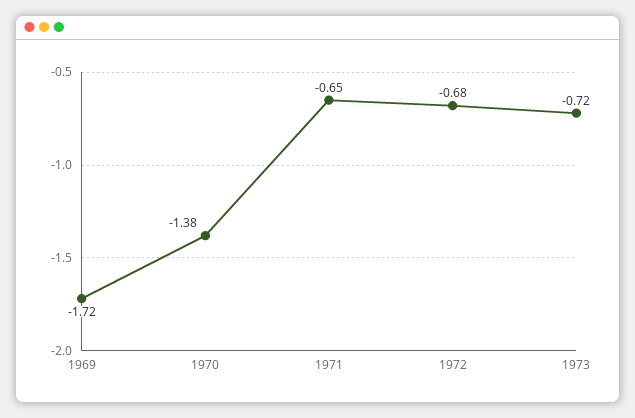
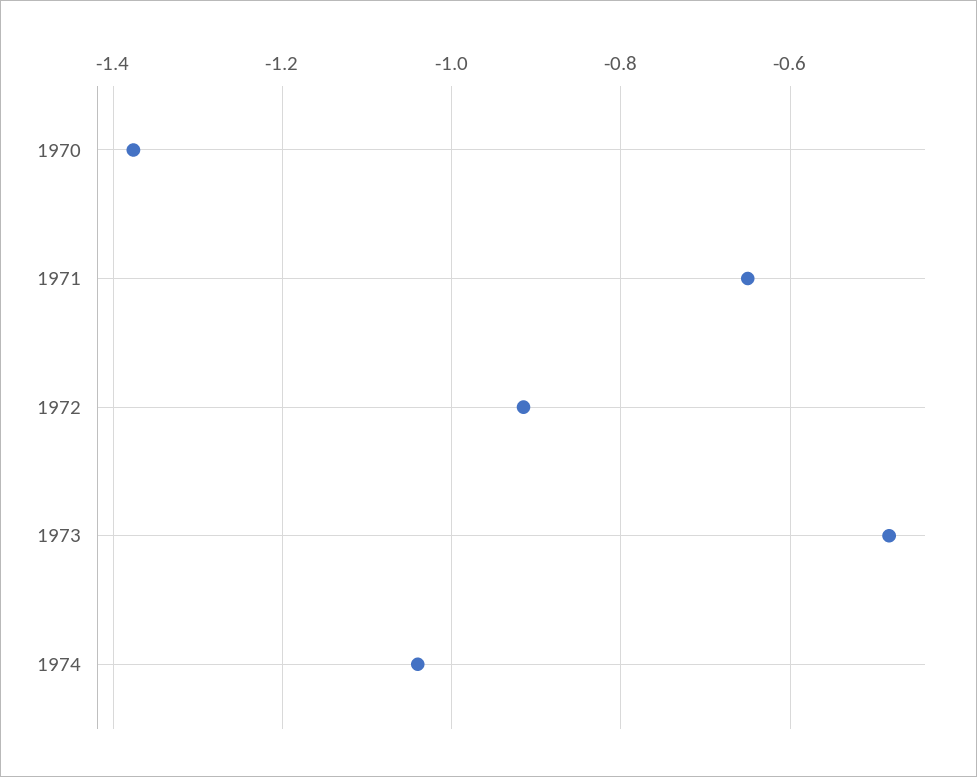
1969: -1.72 -> none
1972: -0.68 -> -0.92
1973: -0.72 -> -0.48
1974: none -> -1.04

